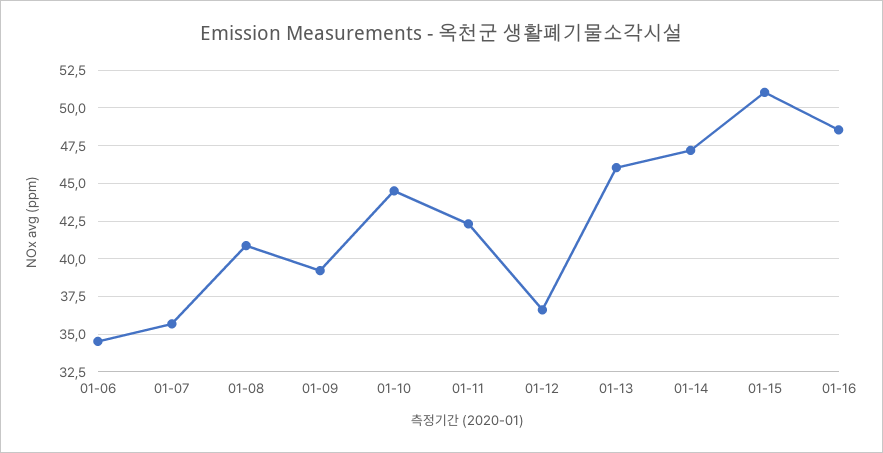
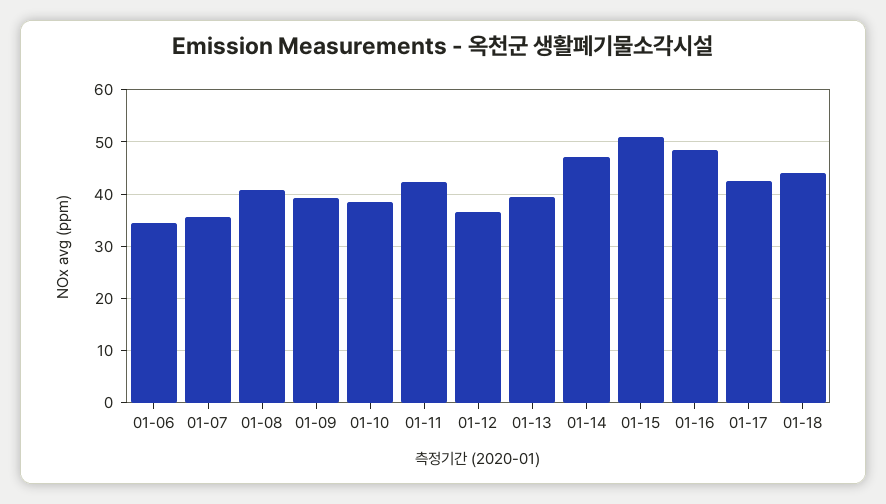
01-10: 44.5 -> 38
01-13: 46 -> 40
01-17: none -> 42
01-18: none -> 44

